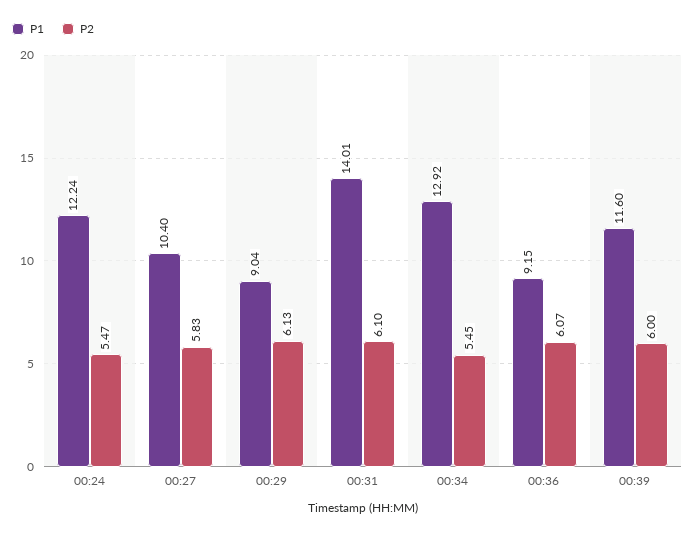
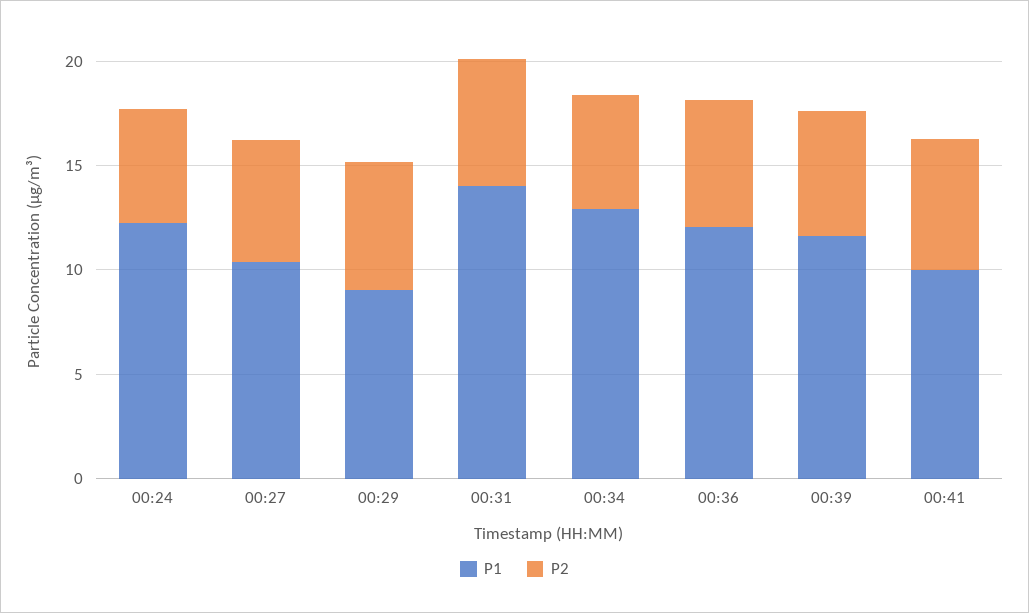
P1, 00:36: 9.15 -> 12
P1, 00:41: none -> 10
P2, 00:41: none -> 6

